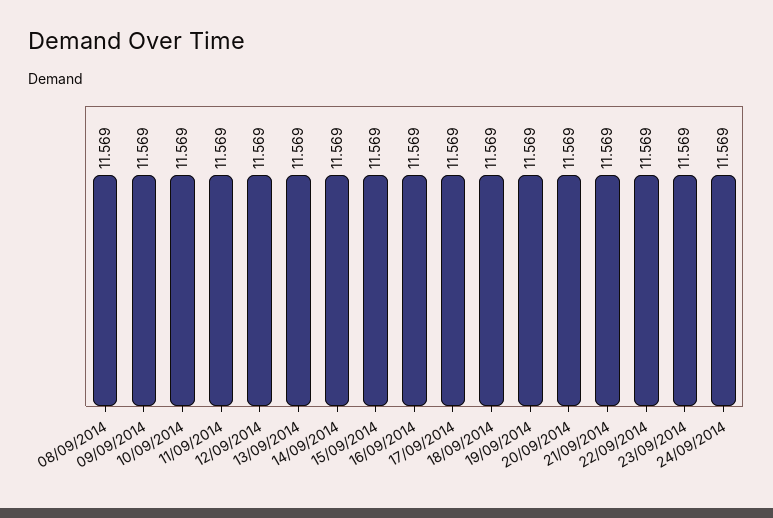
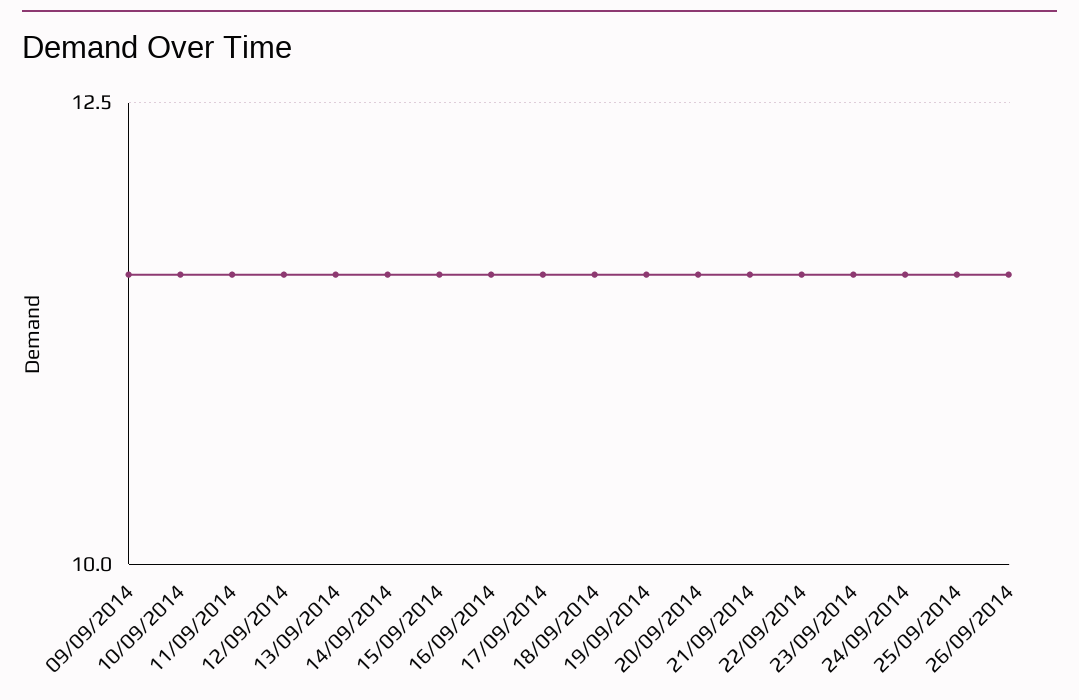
08/09/2014: 11.569 -> none
25/09/2014: none -> 11.5
26/09/2014: none -> 11.5

